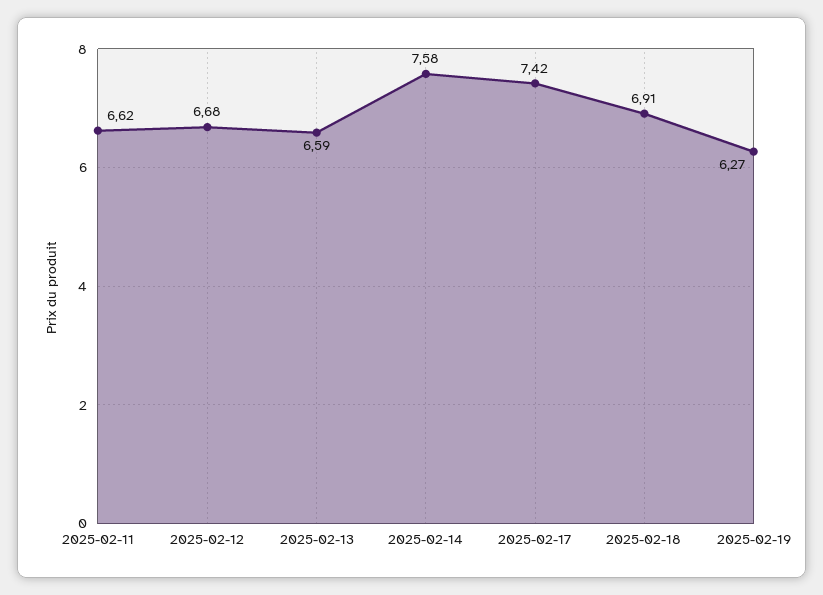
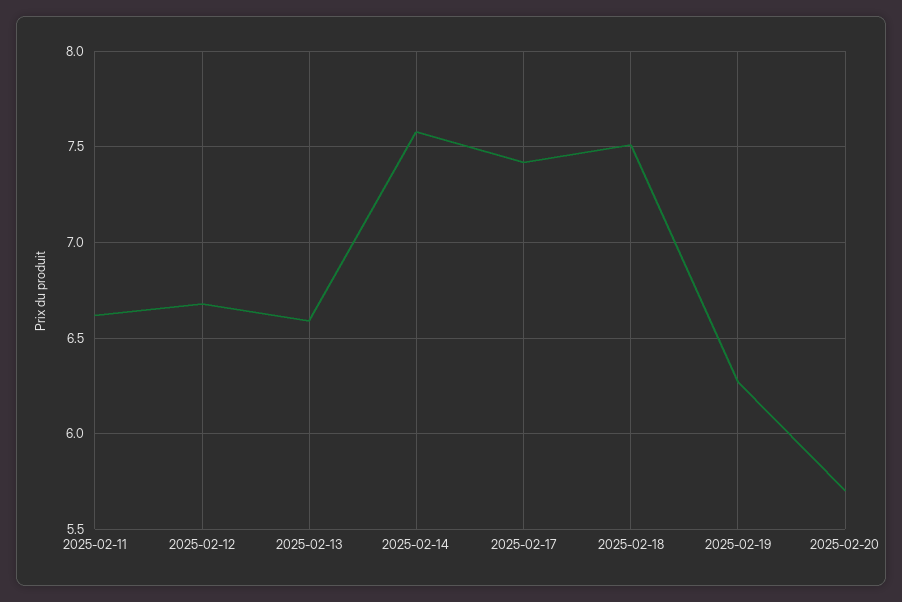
2025-02-18: 6.91 -> 7.5
2025-02-20: none -> 5.7

